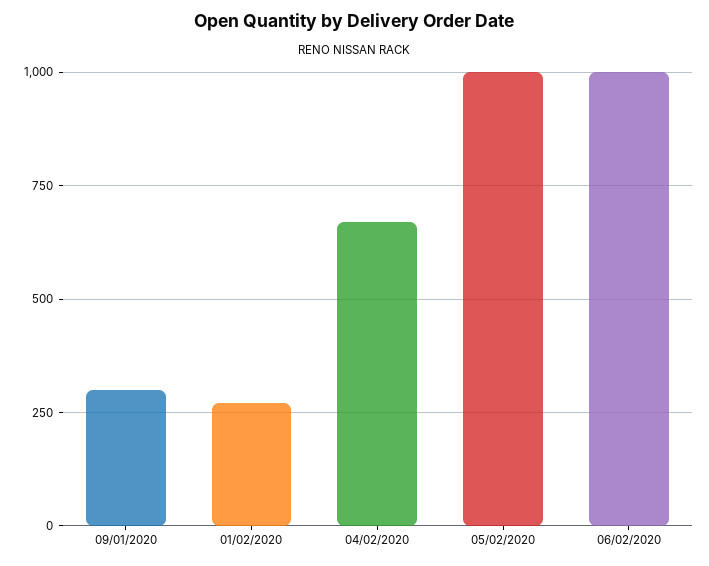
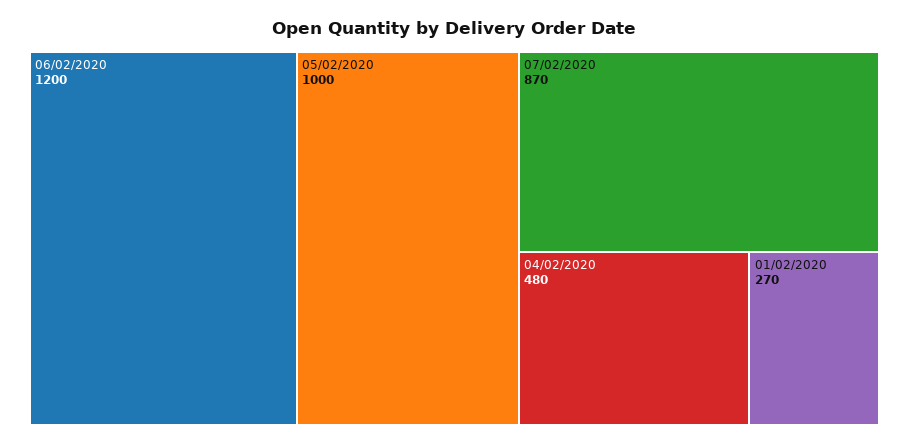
09/01/2020: 300 -> none
04/02/2020: 675 -> 480
06/02/2020: 1000 -> 1200
07/02/2020: none -> 870

